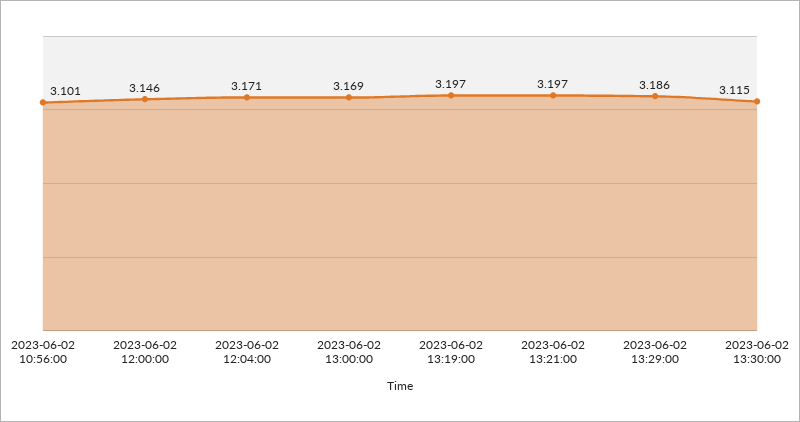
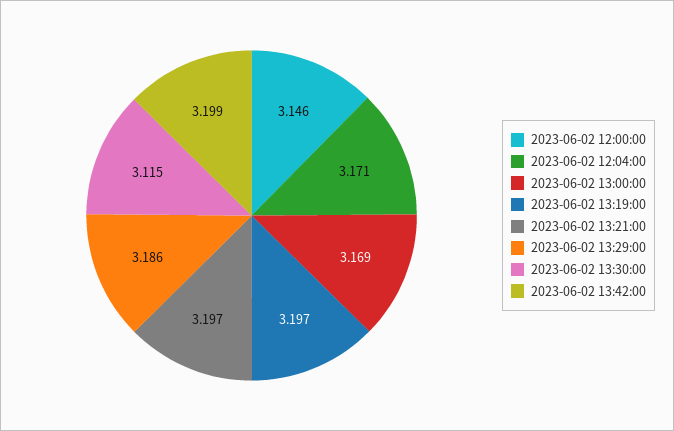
2023-06-02 10:56:00: 3.101 -> none
2023-06-02 13:42:00: none -> 3.199

